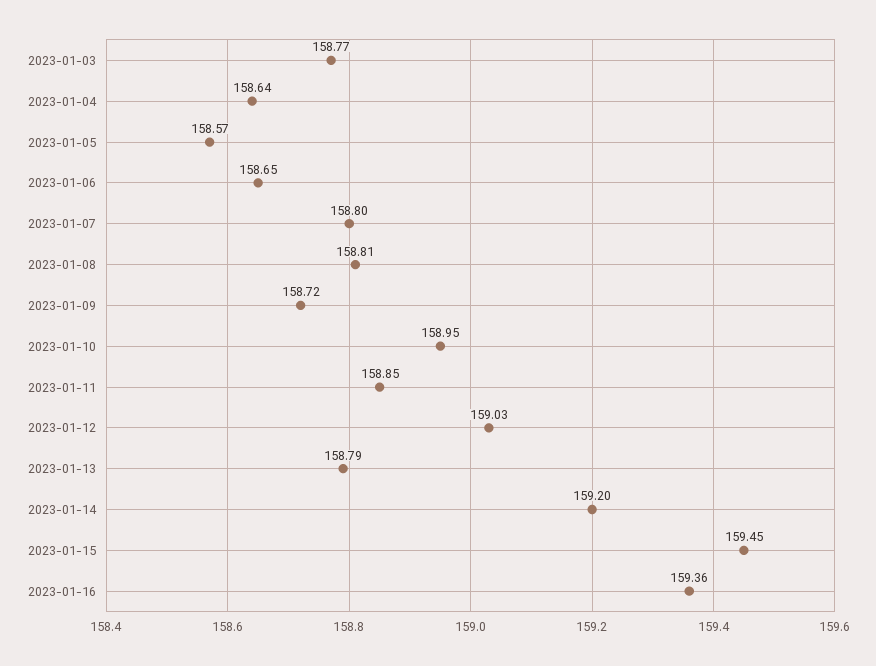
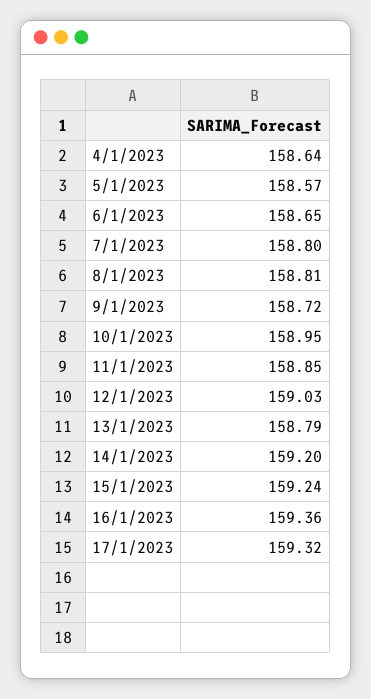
2023-01-03: 158.77 -> none
2023-01-15: 159.45 -> 159.24
17/1/2023: none -> 159.32

